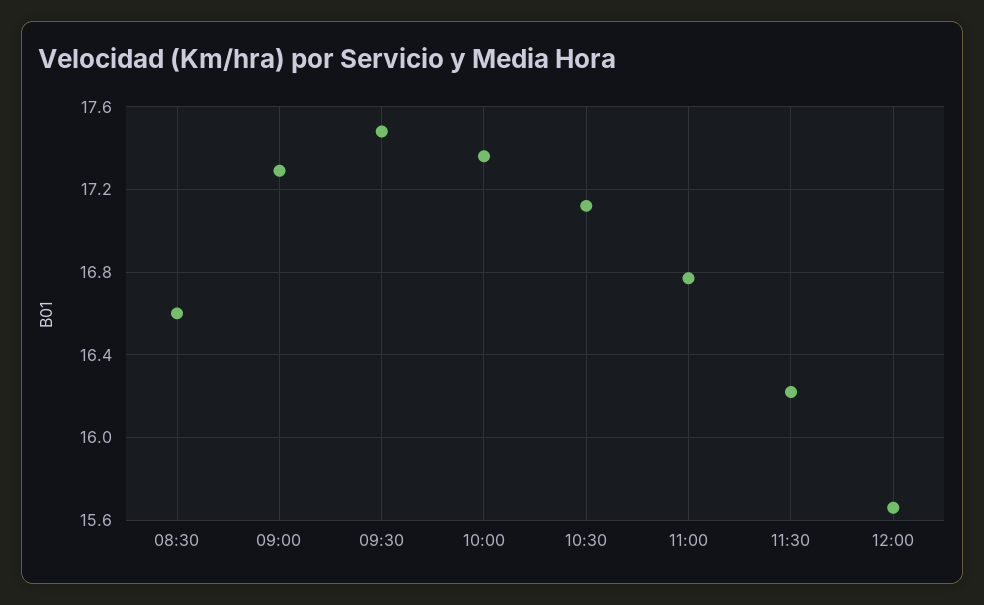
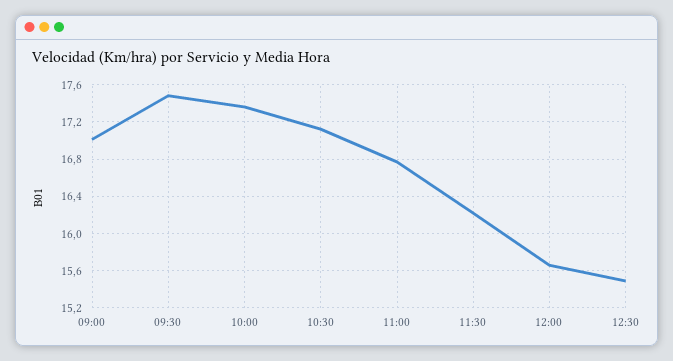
08:30: 16.6 -> none
09:00: 17.3 -> 17
12:30: none -> 15.5

